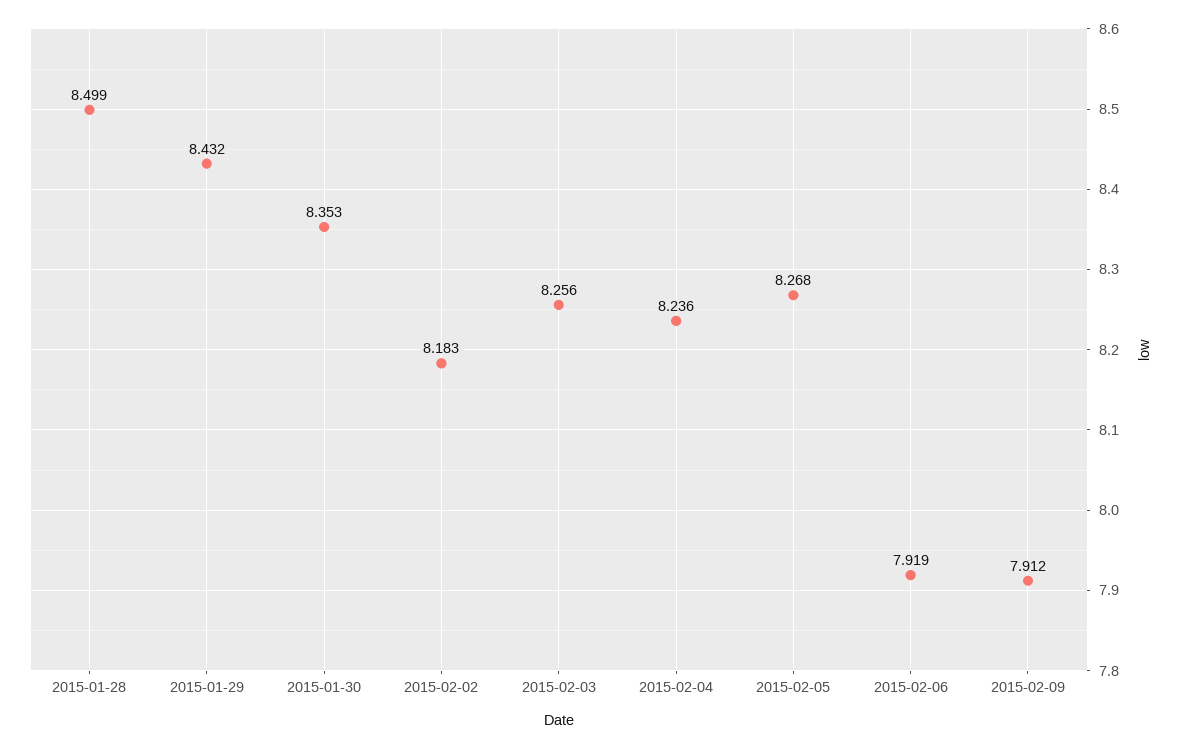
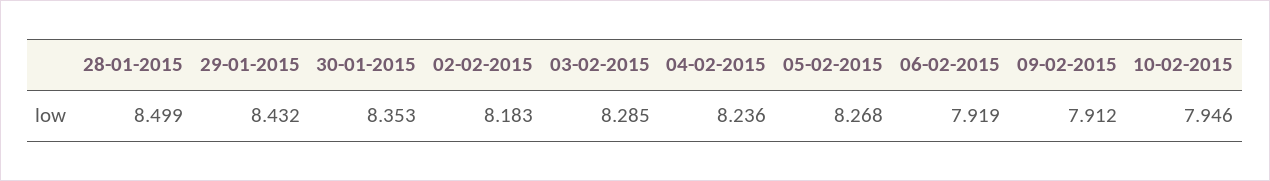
2015-02-03: 8.256 -> 8.285
10-02-2015: none -> 7.946

